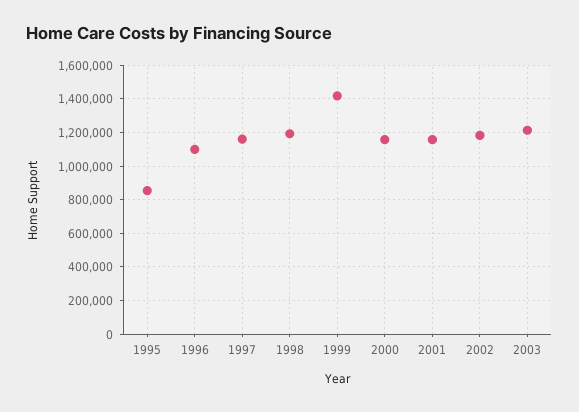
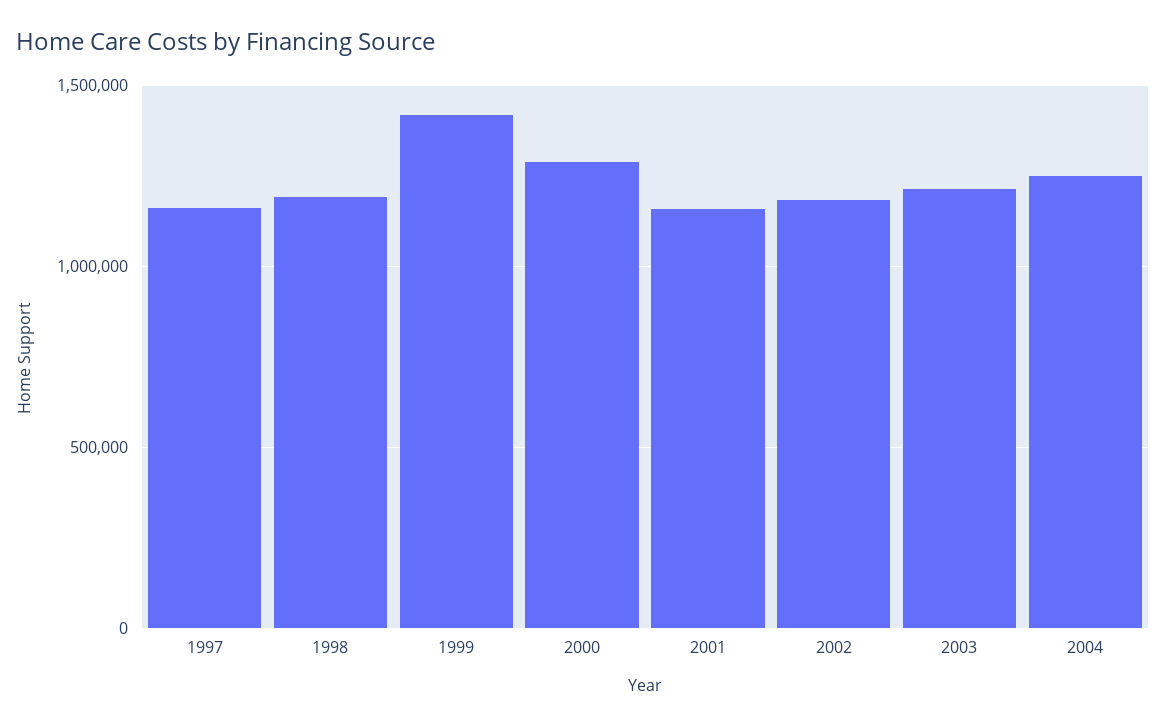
1995: 850000 -> none
1996: 1100000 -> none
2000: 1150000 -> 1300000
2004: none -> 1250000

